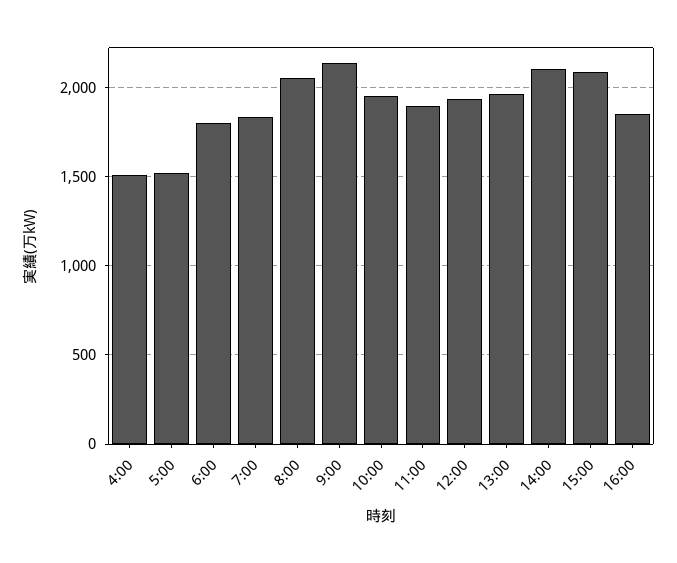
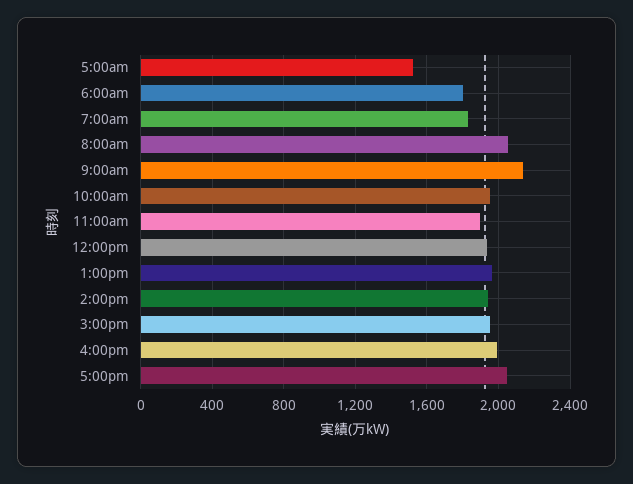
4:00: 1500 -> none
14:00: 2100 -> 1950
15:00: 2100 -> 1950
16:00: 1850 -> 2000
5:00pm: none -> 2050

